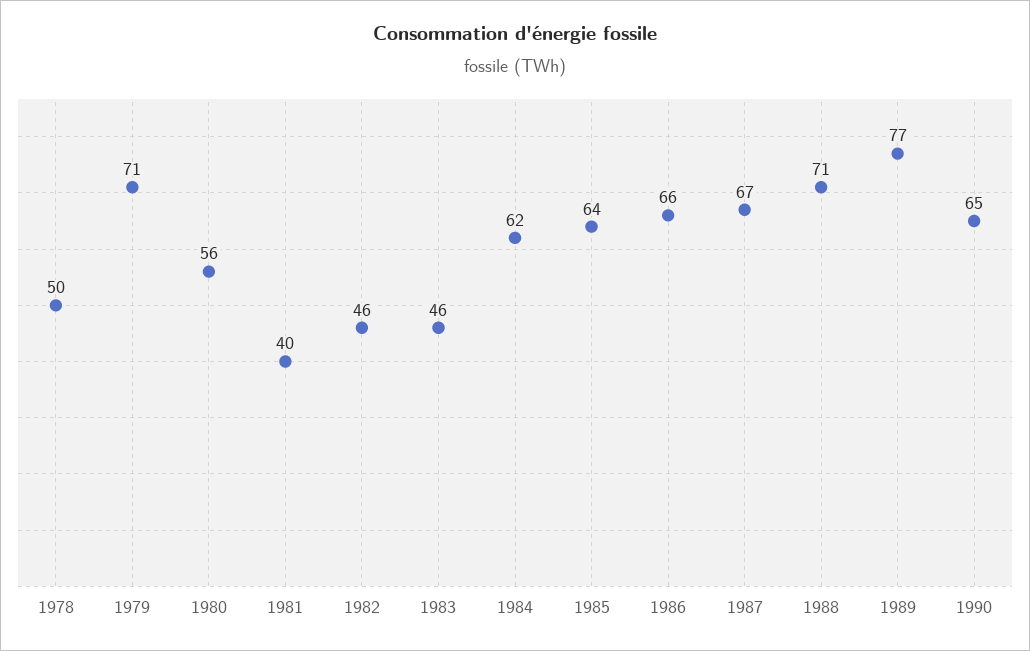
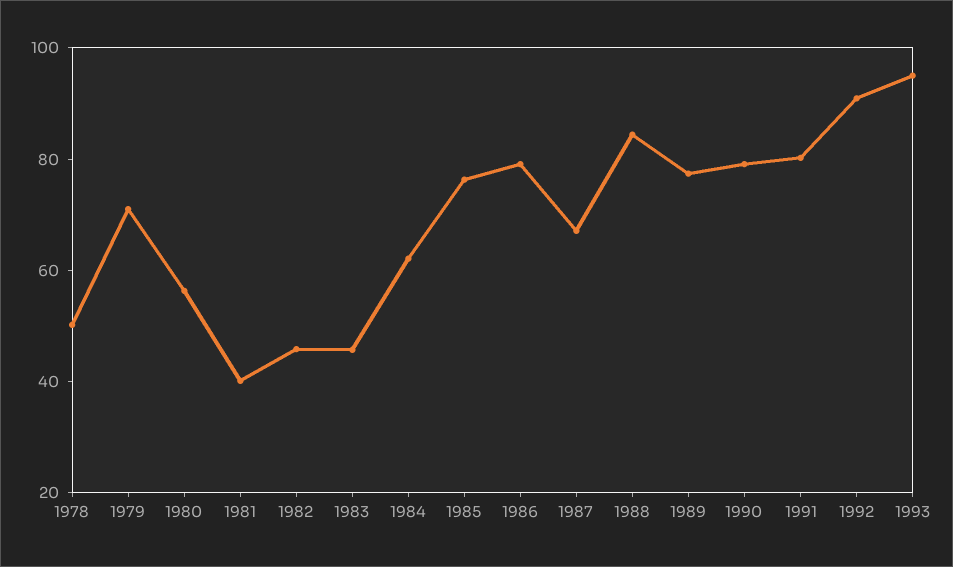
1985: 64 -> 75
1986: 66 -> 80
1988: 71 -> 85
1990: 65 -> 80
1991: none -> 80
1992: none -> 90
1993: none -> 95

